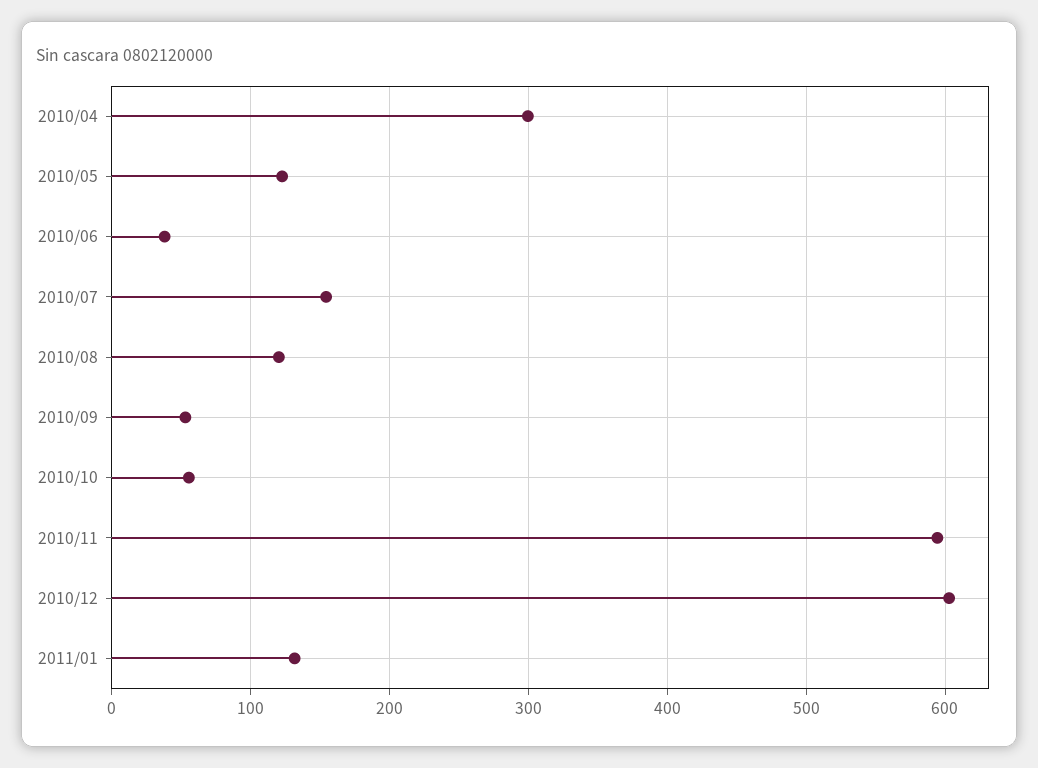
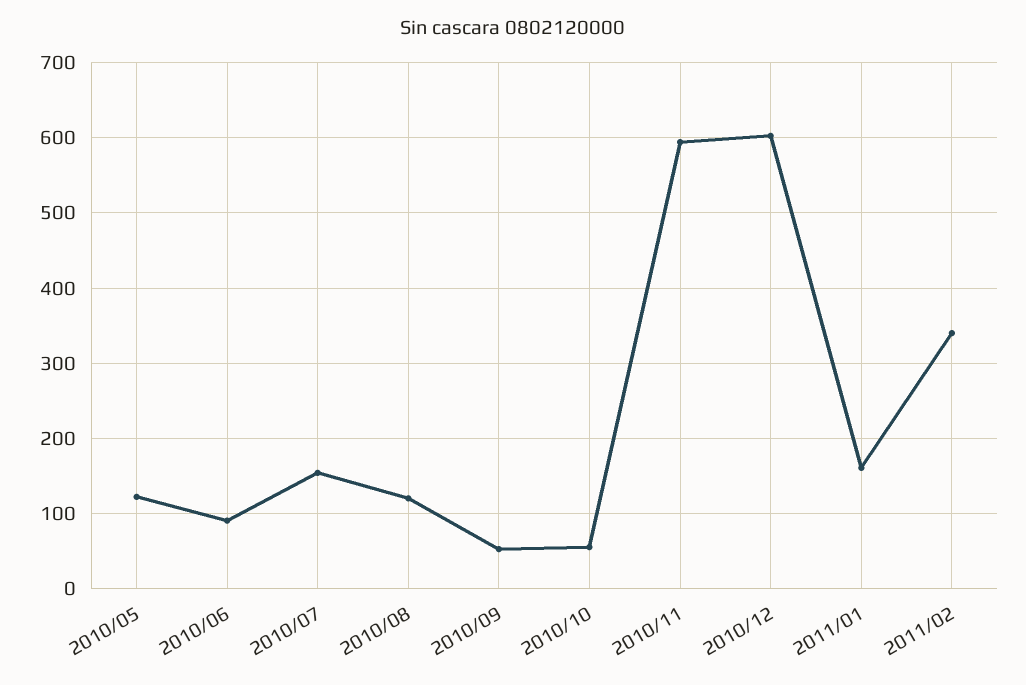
2010/04: 300 -> none
2010/06: 40 -> 90
2011/01: 130 -> 160
2011/02: none -> 340

